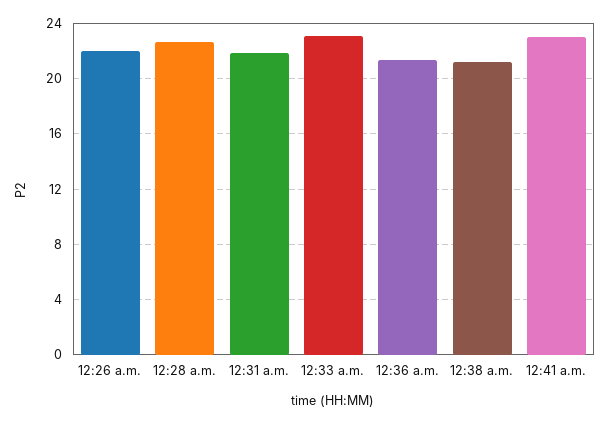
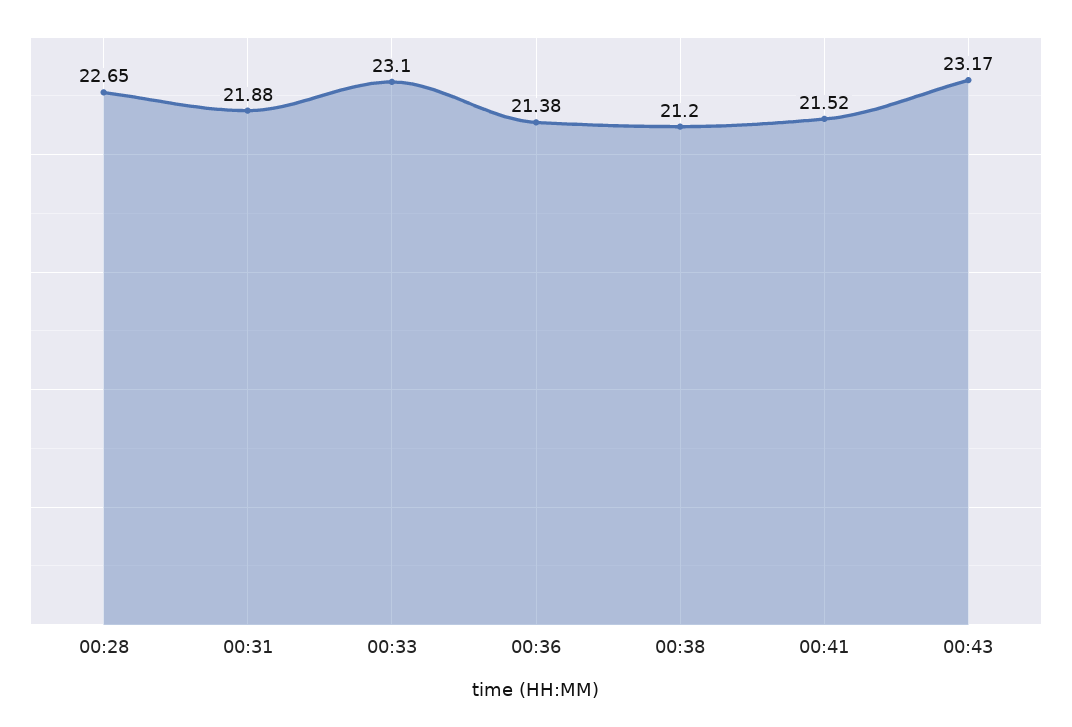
12:26 a.m.: 22 -> none
12:41 a.m.: 23 -> 21.52
00:43: none -> 23.17

